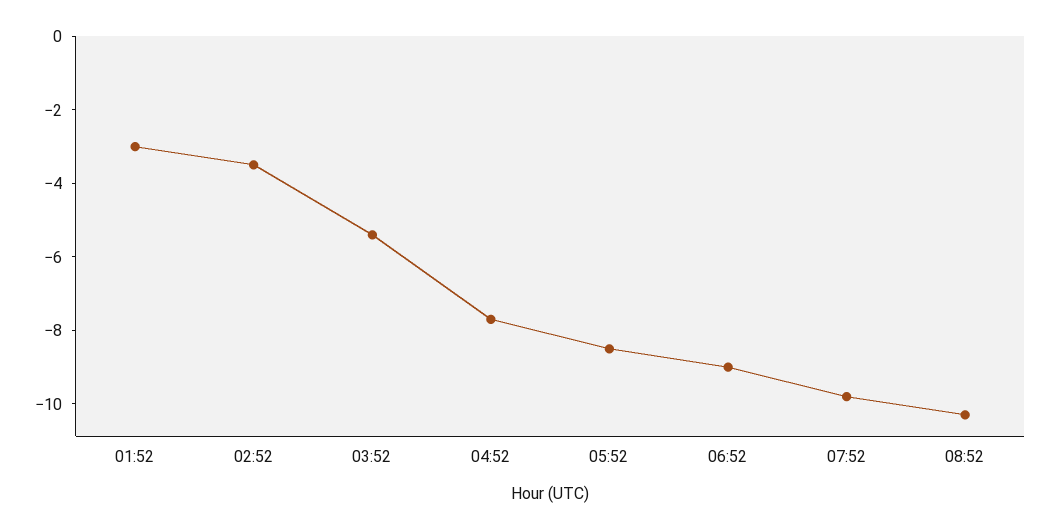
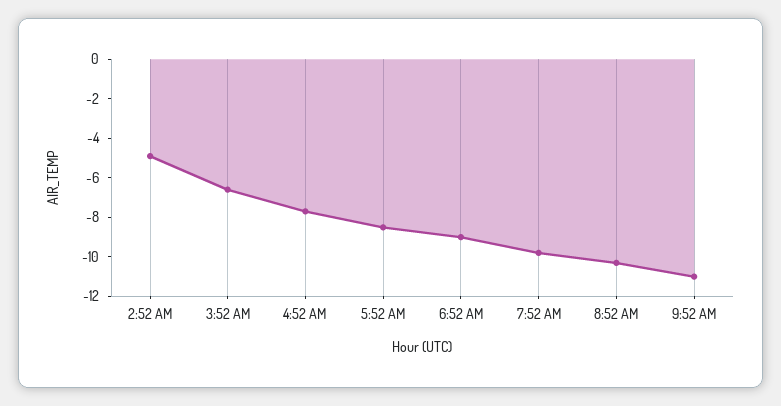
01:52: -3 -> none
02:52: -3.5 -> -5
03:52: -5.5 -> -6.5
9:52 AM: none -> -11

